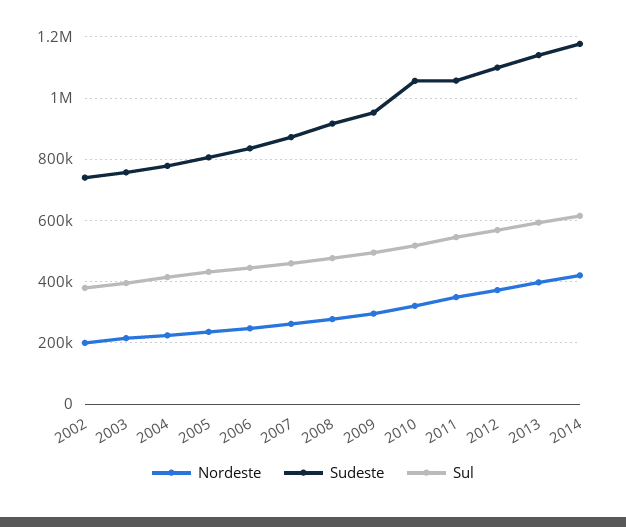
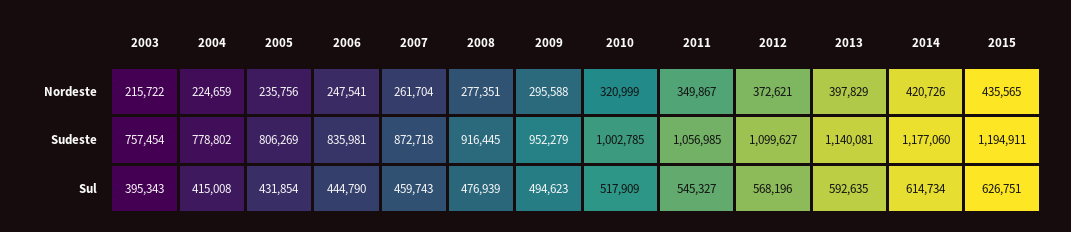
Nordeste, 2002: 200000 -> none
Sudeste, 2002: 740000 -> none
Sul, 2002: 380000 -> none
Sudeste, 2010: 1060000 -> 1002785
Nordeste, 2015: none -> 435565
Sudeste, 2015: none -> 1194911
Sul, 2015: none -> 626751

